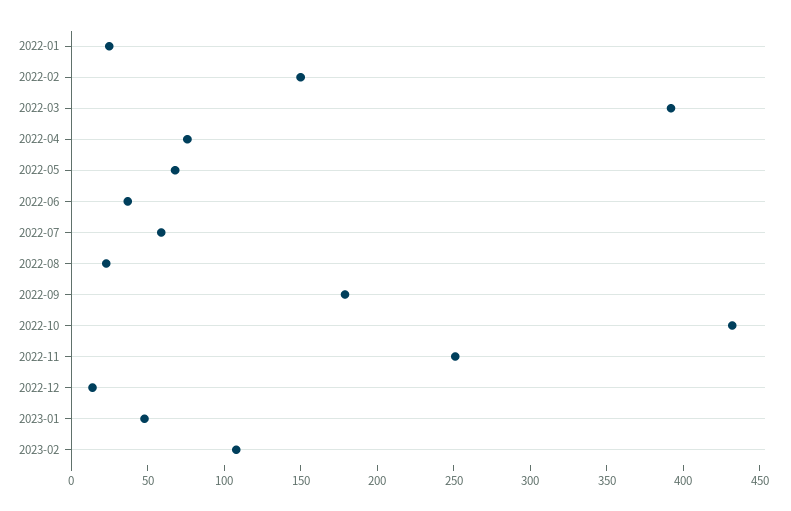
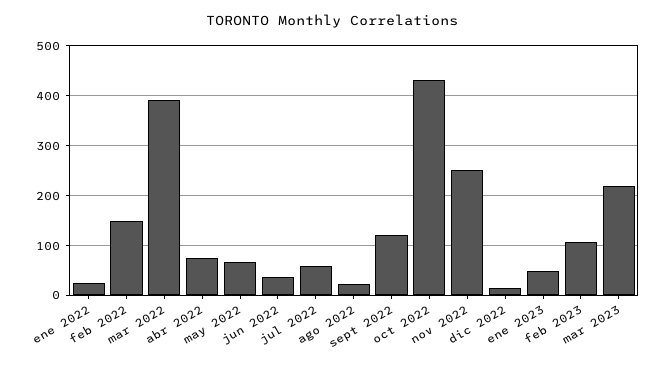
2022-09: 180 -> 120
mar 2023: none -> 220

